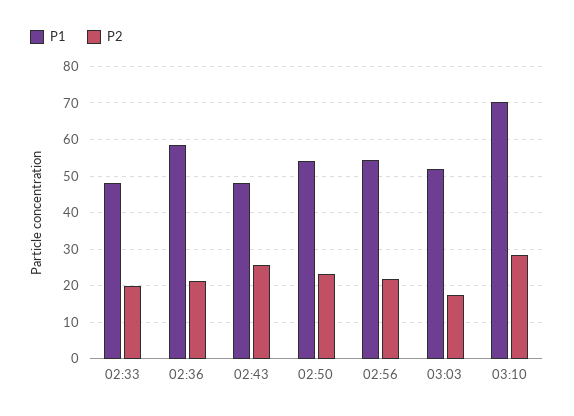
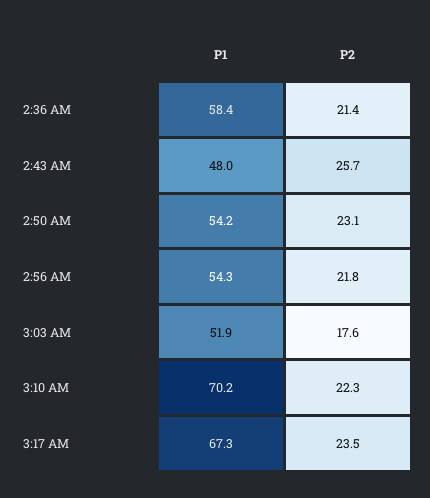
P1, 02:33: 48 -> none
P2, 02:33: 20 -> none
P2, 03:10: 28 -> 22.3
P1, 3:17 AM: none -> 67.3
P2, 3:17 AM: none -> 23.5

